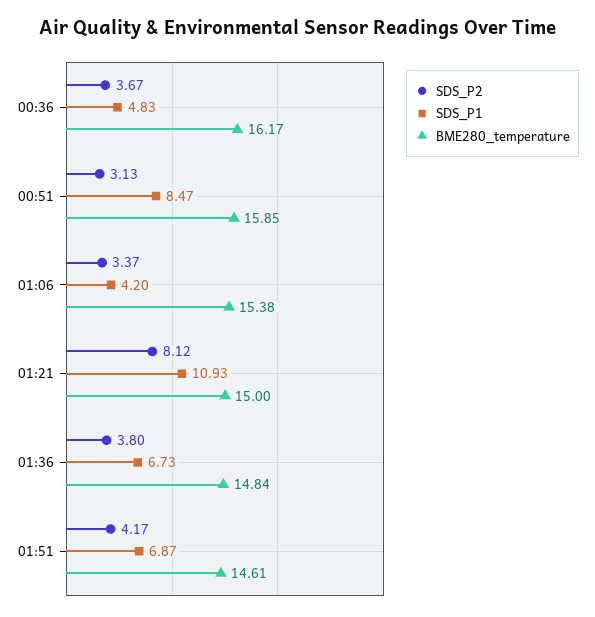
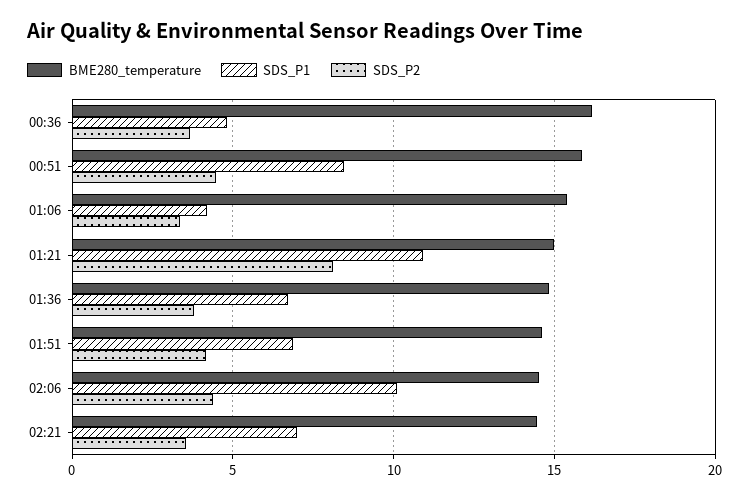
SDS_P2, 00:51: 3.13 -> 4.5
BME280_temperature, 02:06: none -> 14.5
SDS_P1, 02:06: none -> 10
SDS_P2, 02:06: none -> 4.5
BME280_temperature, 02:21: none -> 14.5
SDS_P1, 02:21: none -> 7
SDS_P2, 02:21: none -> 3.5

